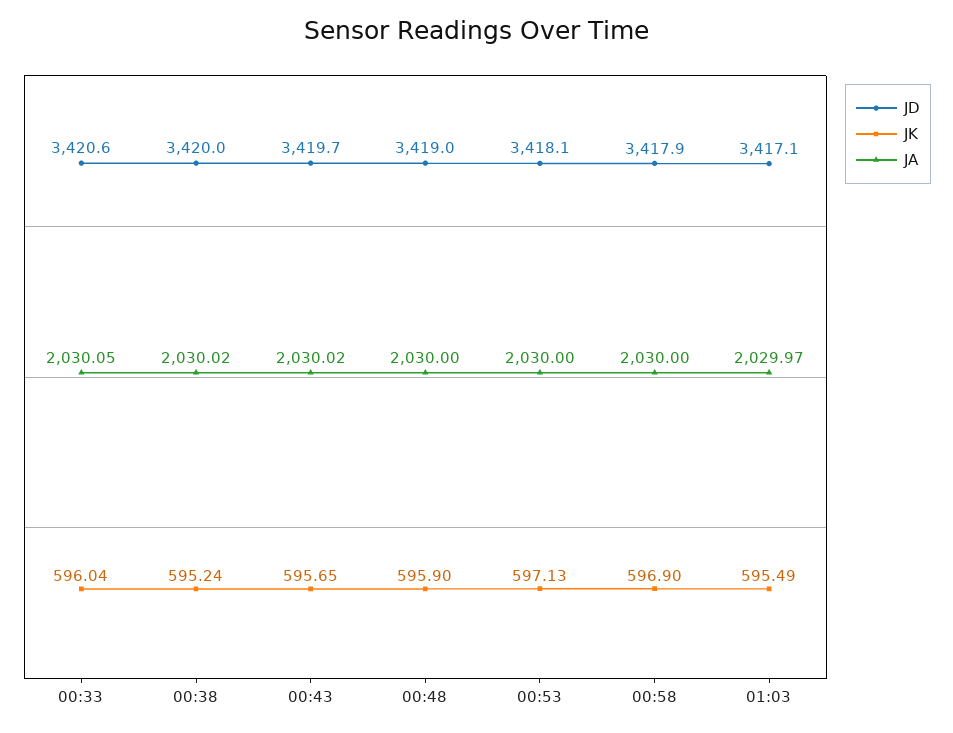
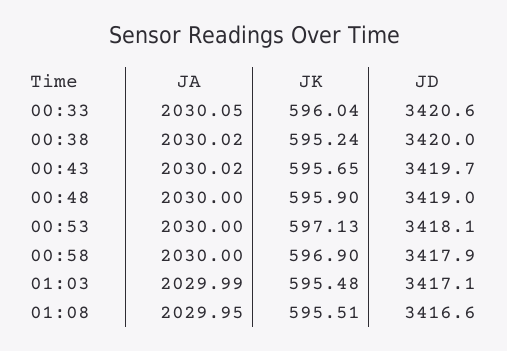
JK, 01:03: 595.49 -> 595.48
JA, 01:03: 2029.97 -> 2029.99
JA, 01:08: none -> 2029.95
JK, 01:08: none -> 595.51
JD, 01:08: none -> 3416.6

